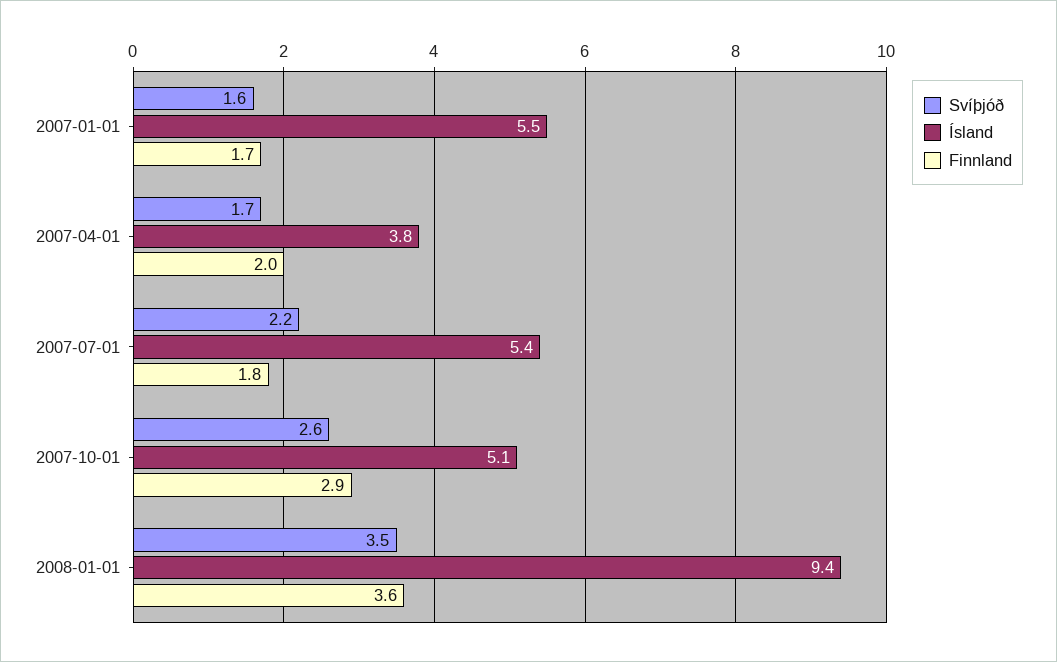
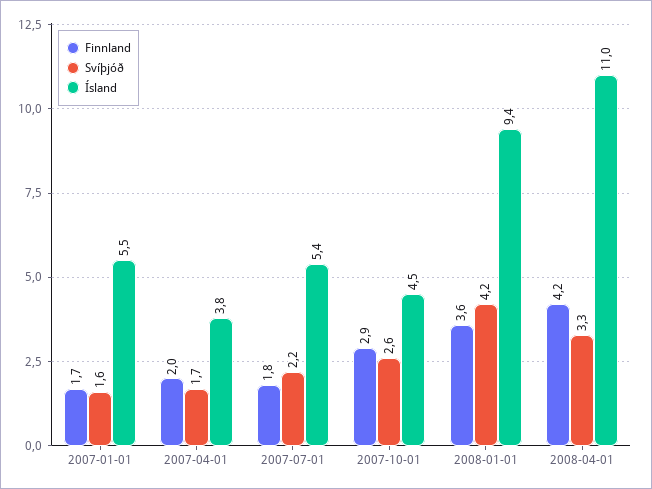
Ísland, 2007-10-01: 5.1 -> 4.5
Svíþjóð, 2008-01-01: 3.5 -> 4.2
Finnland, 2008-04-01: none -> 4.2
Svíþjóð, 2008-04-01: none -> 3.3
Ísland, 2008-04-01: none -> 11

